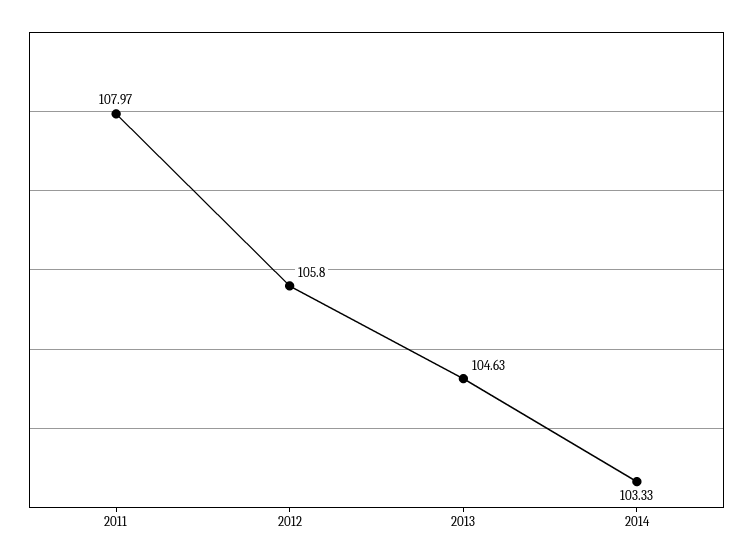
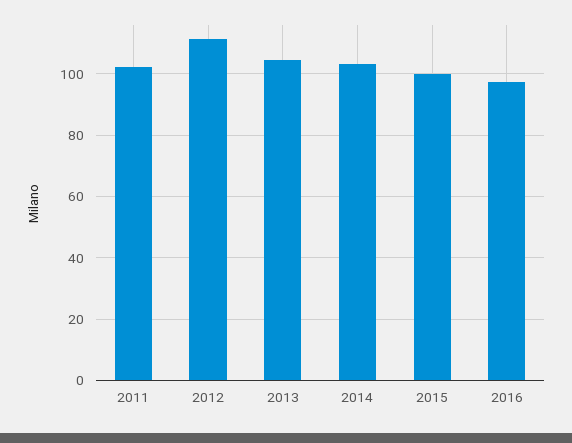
2011: 107.97 -> 102
2012: 105.8 -> 112
2015: none -> 100
2016: none -> 98

